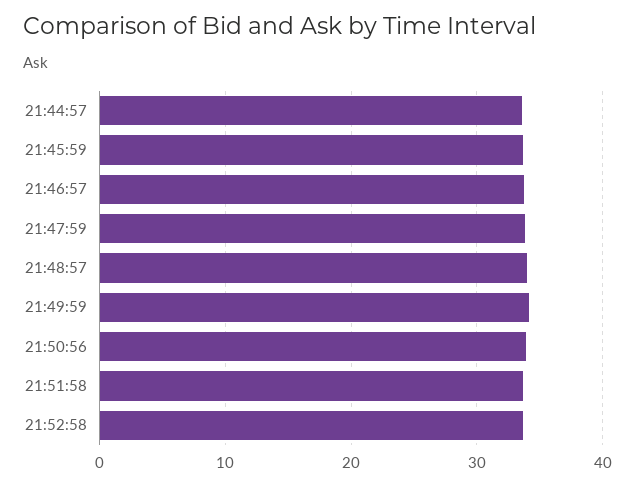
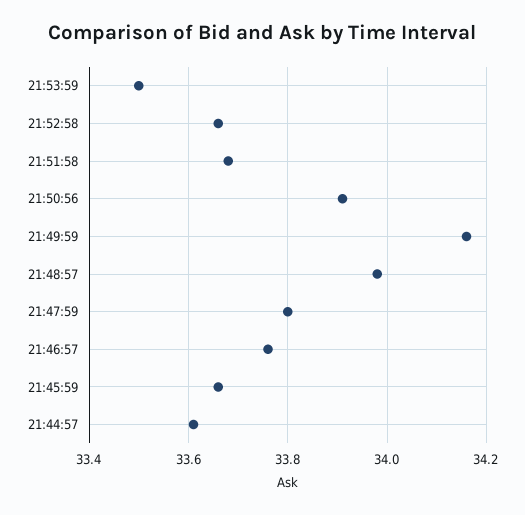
21:53:59: none -> 33.5

